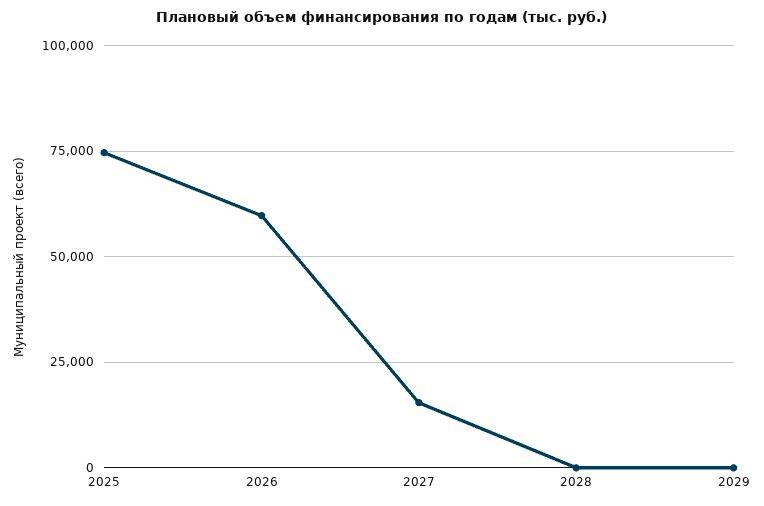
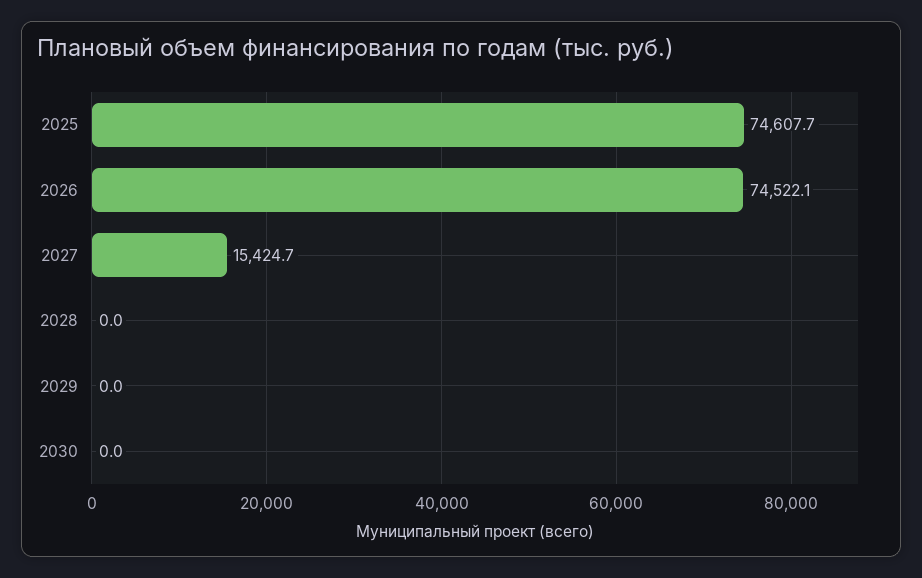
2026: 60000 -> 74522.1
2030: none -> 0

